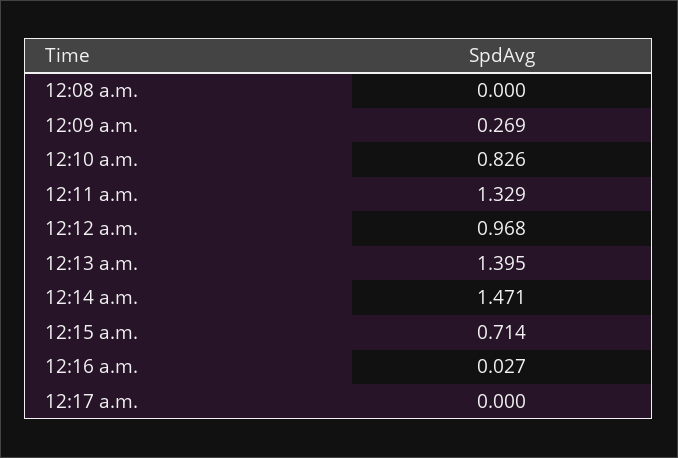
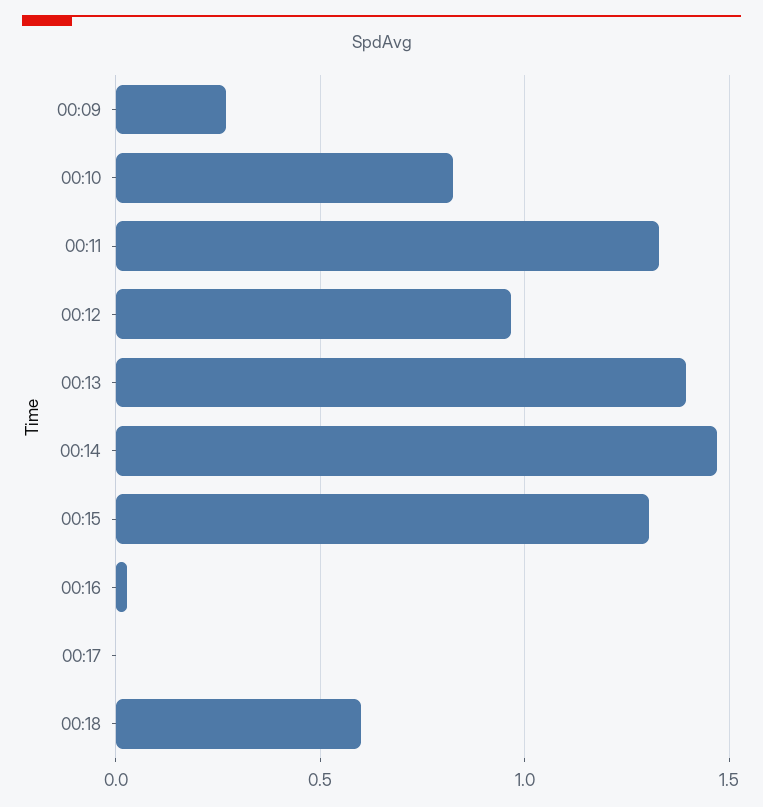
12:08 a.m.: 0 -> none
12:15 a.m.: 0.714 -> 1.3
00:18: none -> 0.6

